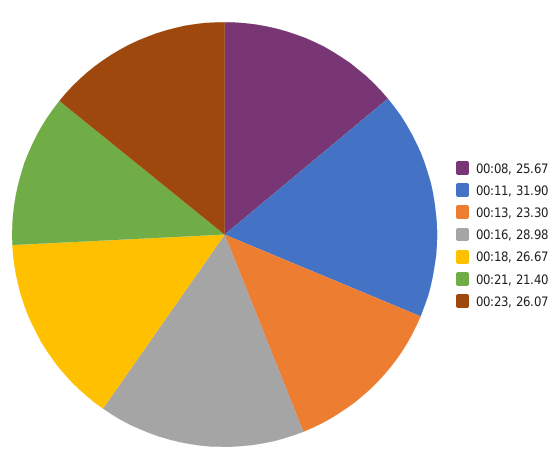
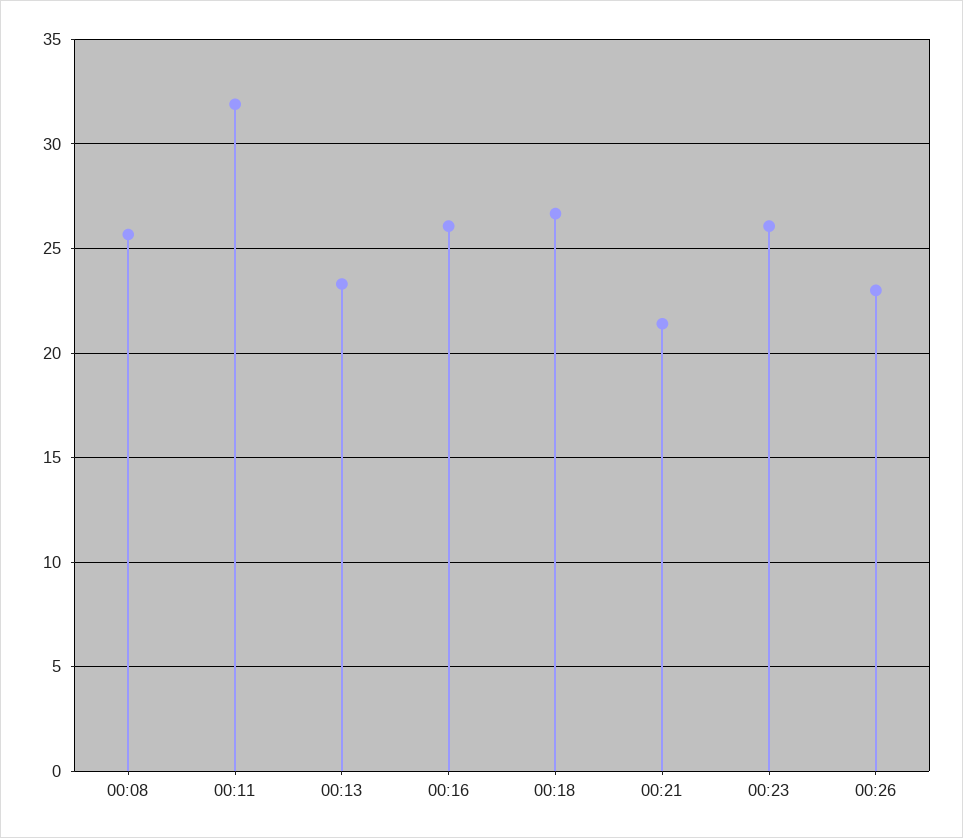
00:16: 28.98 -> 26
00:26: none -> 23

